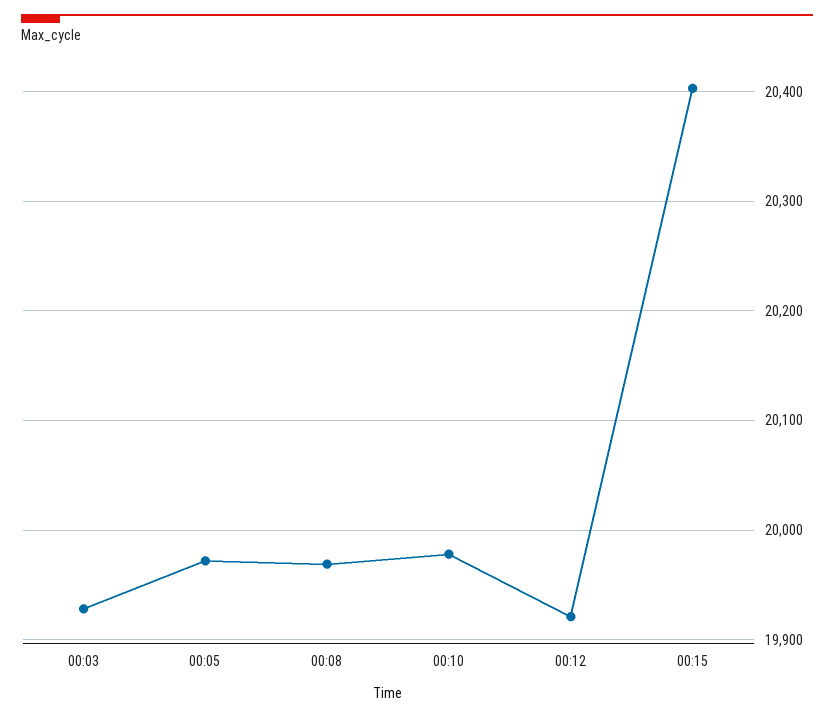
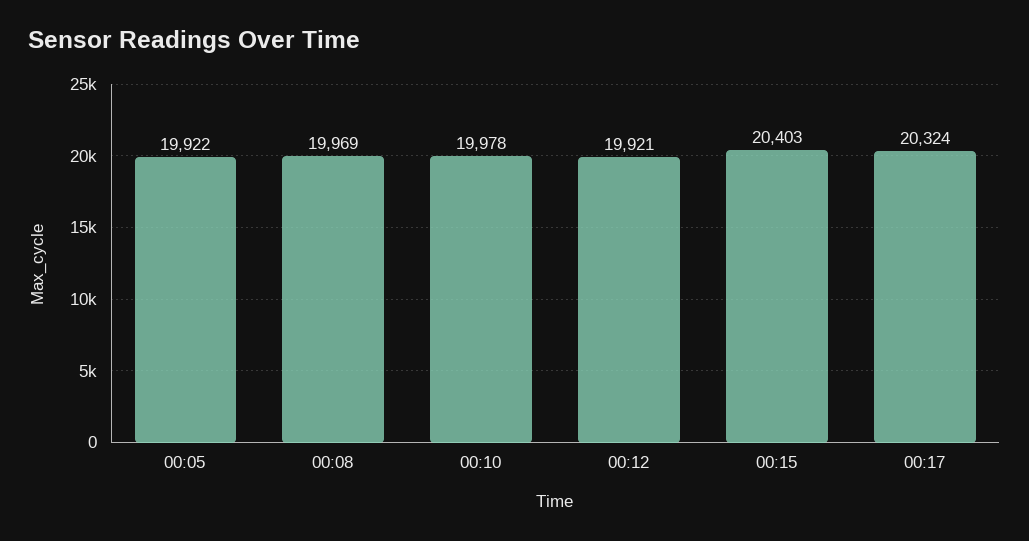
00:03: 19930 -> none
00:05: 19970 -> 19922
00:17: none -> 20324

